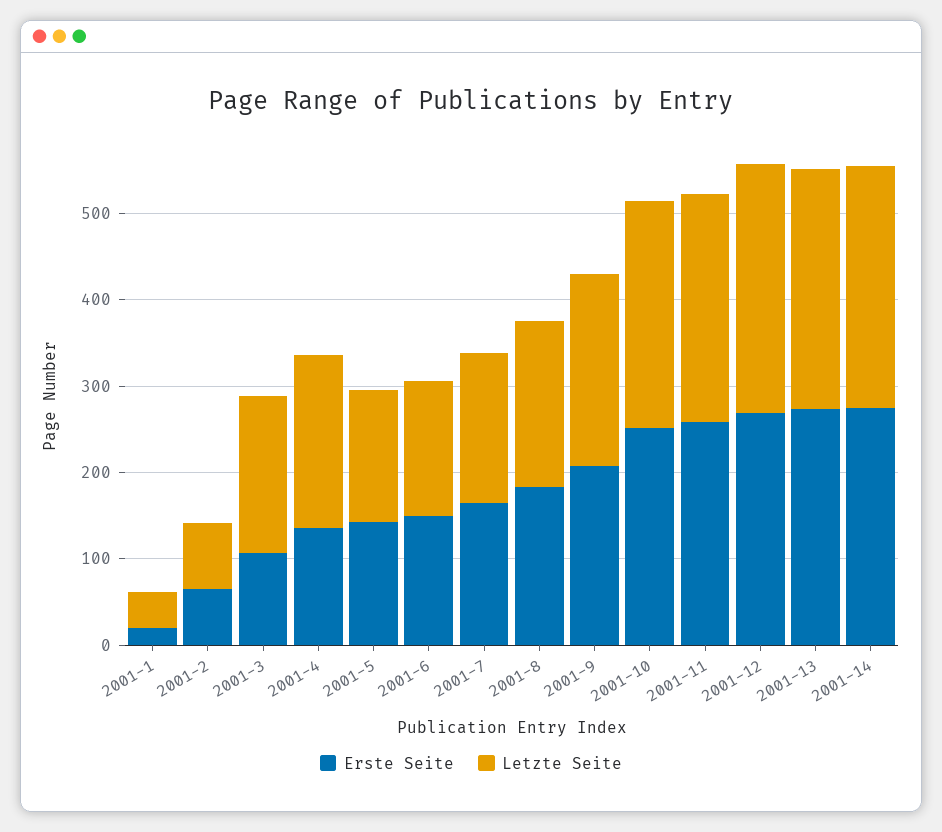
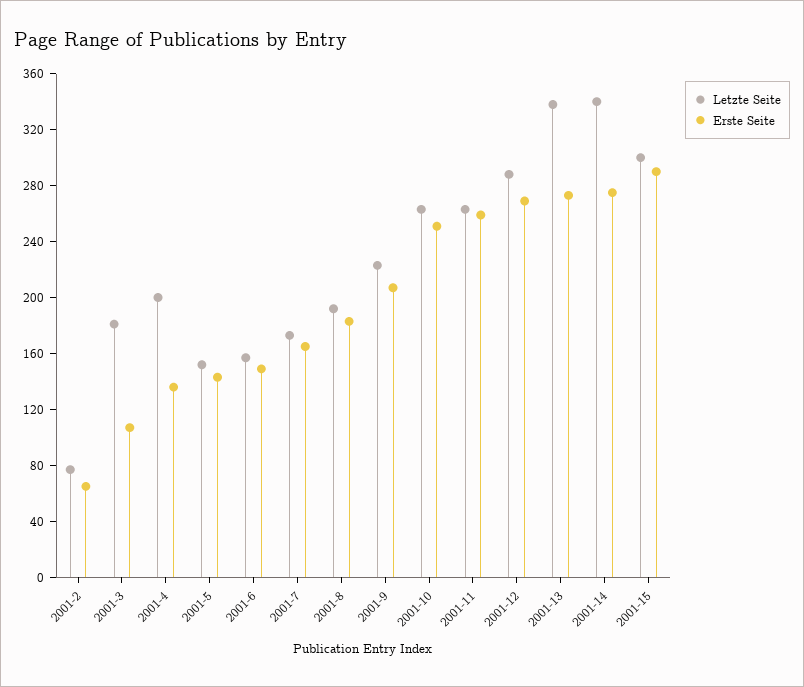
Erste Seite, 2001-1: 20 -> none
Letzte Seite, 2001-1: 40 -> none
Letzte Seite, 2001-13: 280 -> 340
Letzte Seite, 2001-14: 280 -> 340
Letzte Seite, 2001-15: none -> 300
Erste Seite, 2001-15: none -> 290

